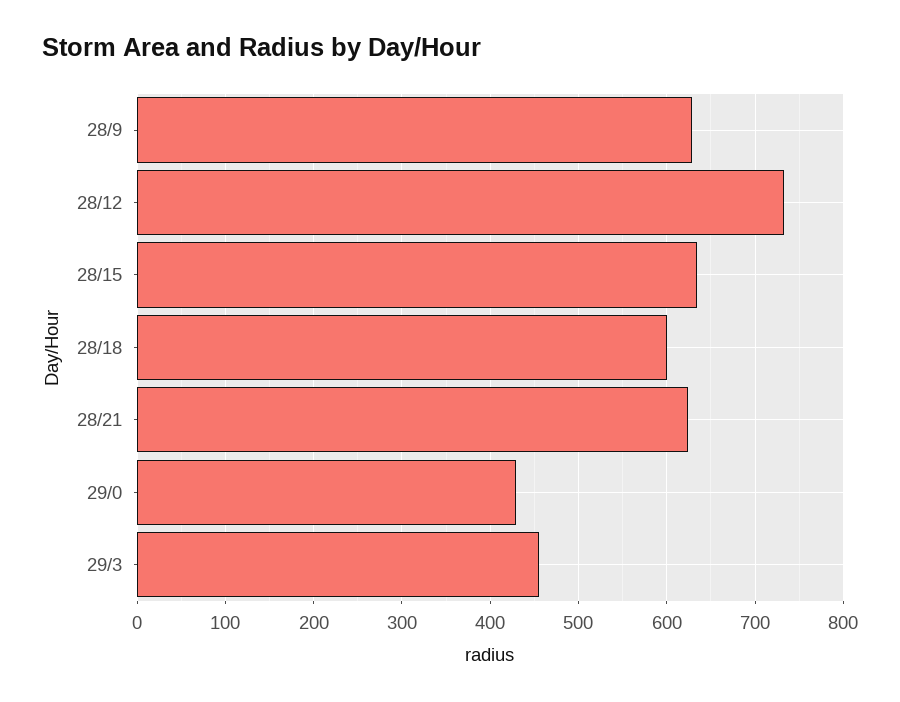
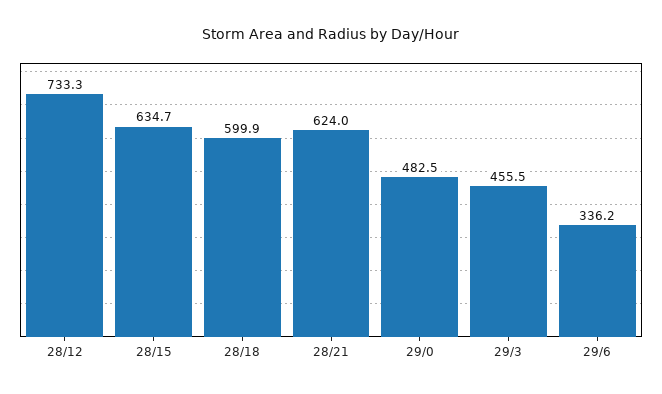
28/9: 630 -> none
29/0: 430 -> 482.5
29/6: none -> 336.2

